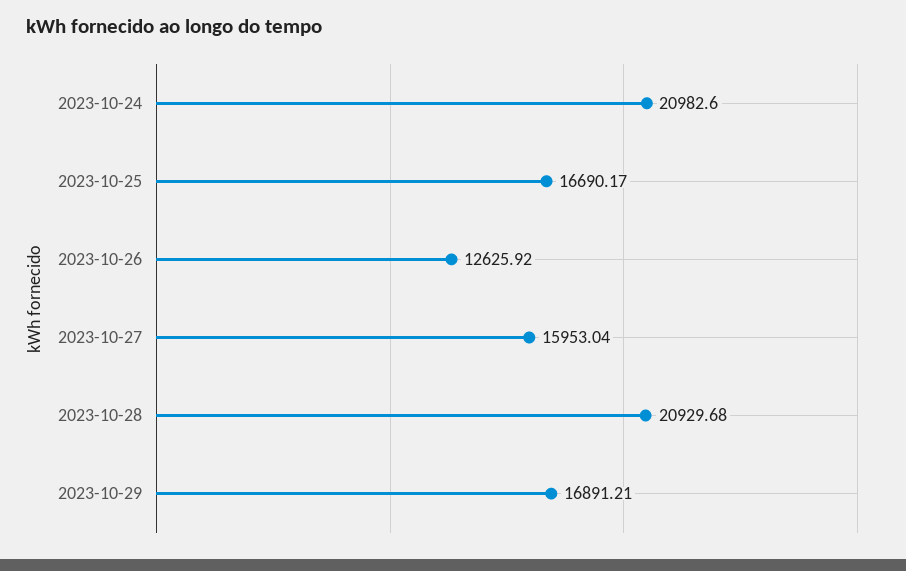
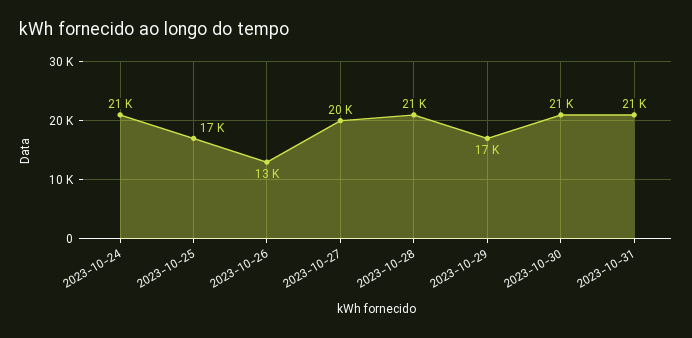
2023-10-27: 15953.04 -> 20000
2023-10-30: none -> 21000
2023-10-31: none -> 21000

